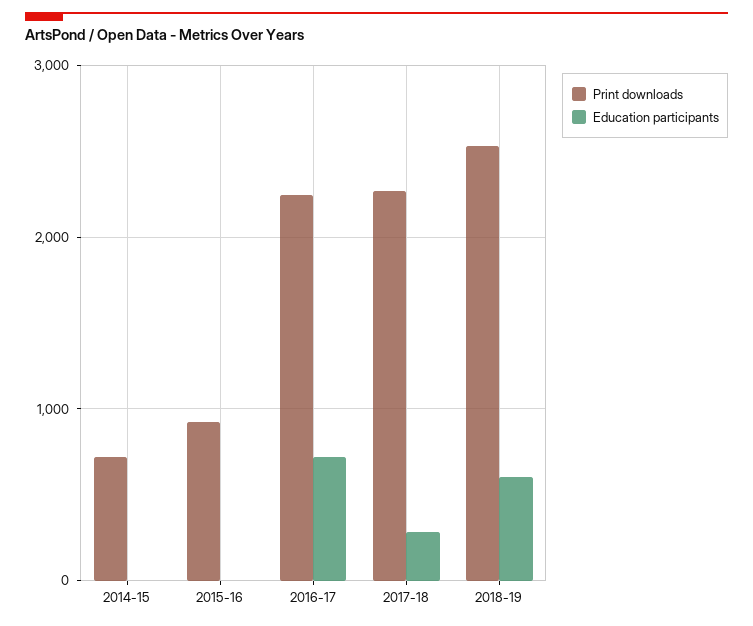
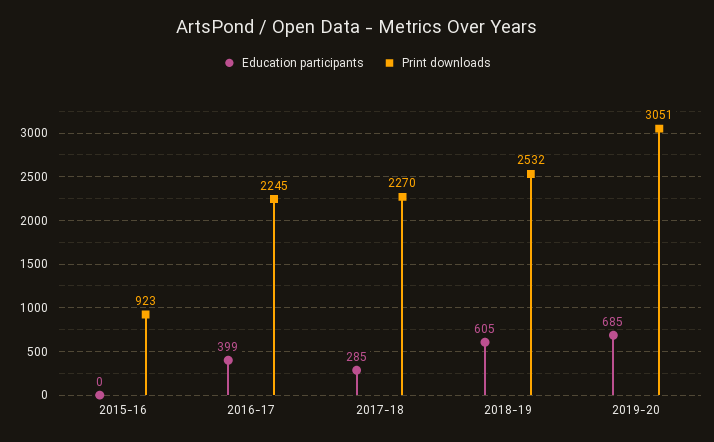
Print downloads, 2014-15: 700 -> none
Education participants, 2014-15: 0 -> none
Education participants, 2016-17: 700 -> 399
Education participants, 2019-20: none -> 685
Print downloads, 2019-20: none -> 3051

